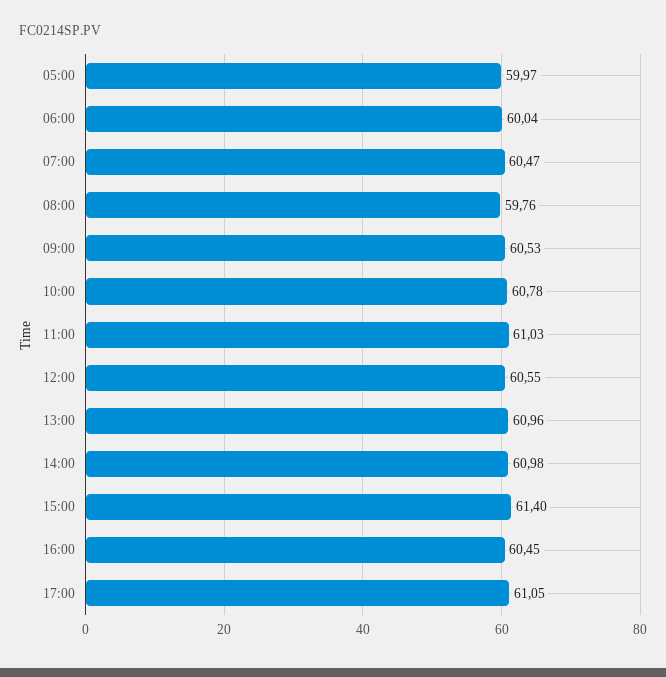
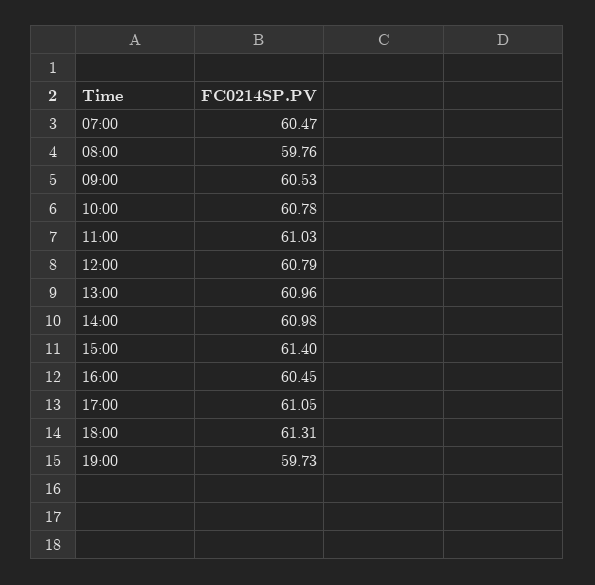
05:00: 59.97 -> none
06:00: 60.04 -> none
12:00: 60.55 -> 60.79
18:00: none -> 61.31
19:00: none -> 59.73

